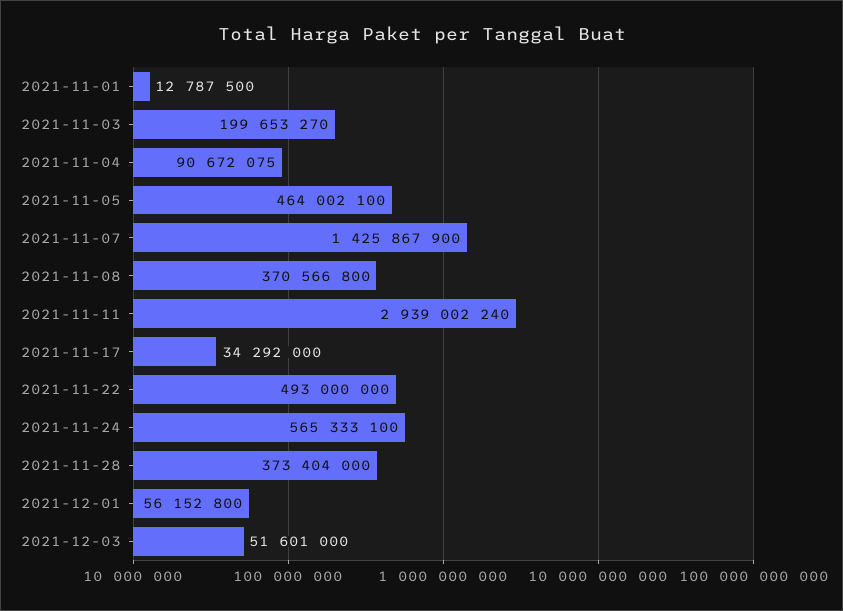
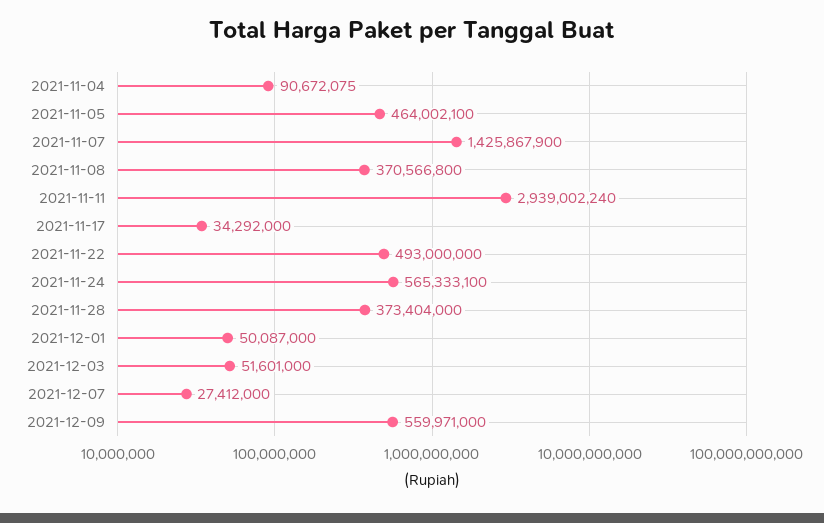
2021-11-01: 12787500 -> none
2021-11-03: 199653270 -> none
2021-12-01: 56152800 -> 50087000
2021-12-07: none -> 27412000
2021-12-09: none -> 559971000

